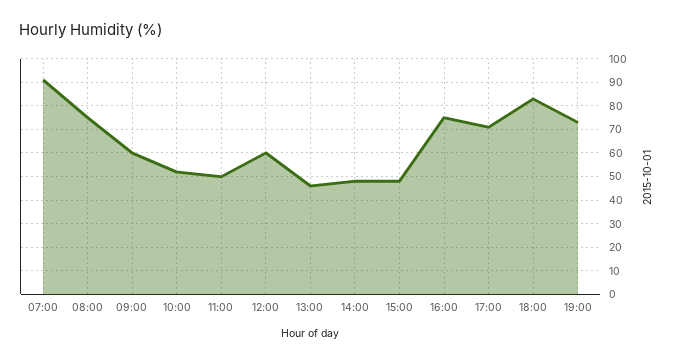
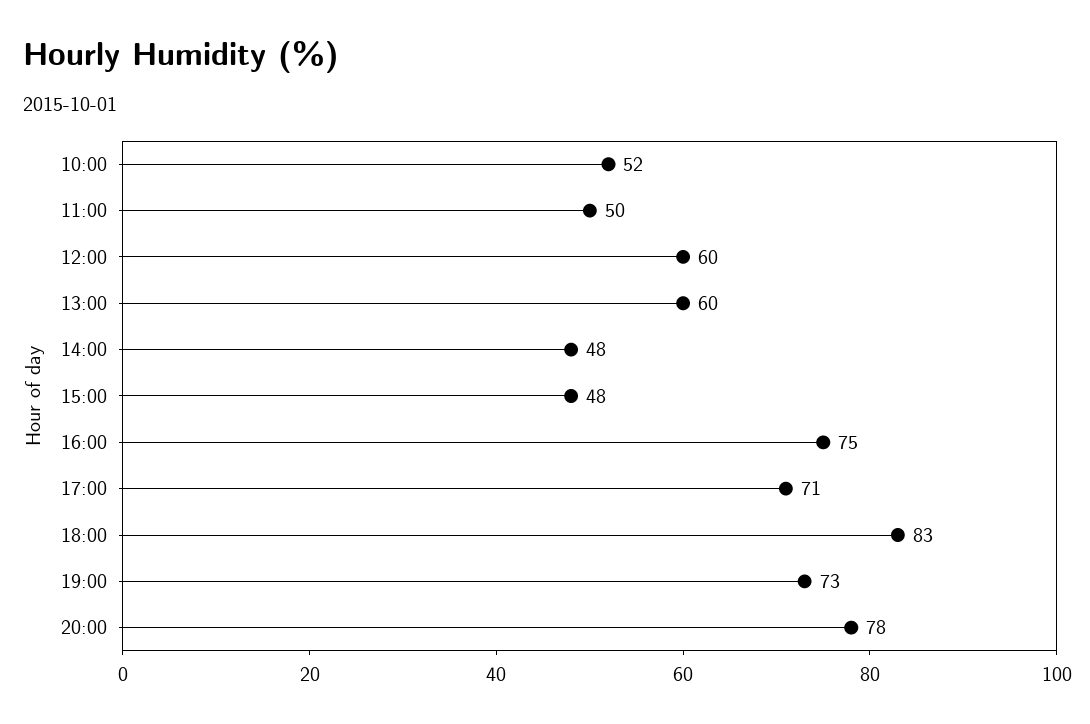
07:00: 90 -> none
08:00: 75 -> none
09:00: 60 -> none
13:00: 45 -> 60
20:00: none -> 78

